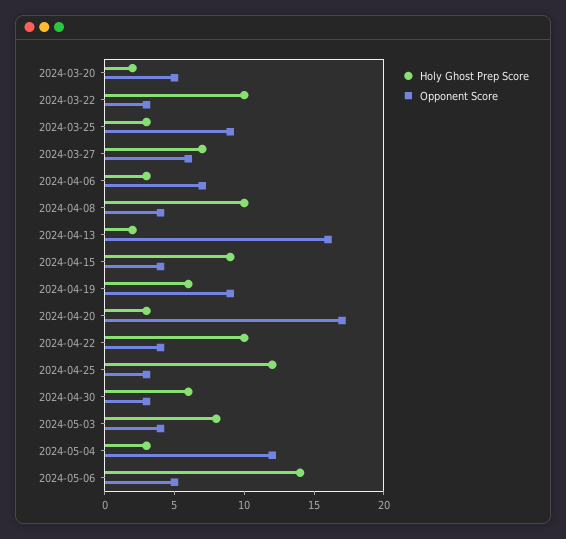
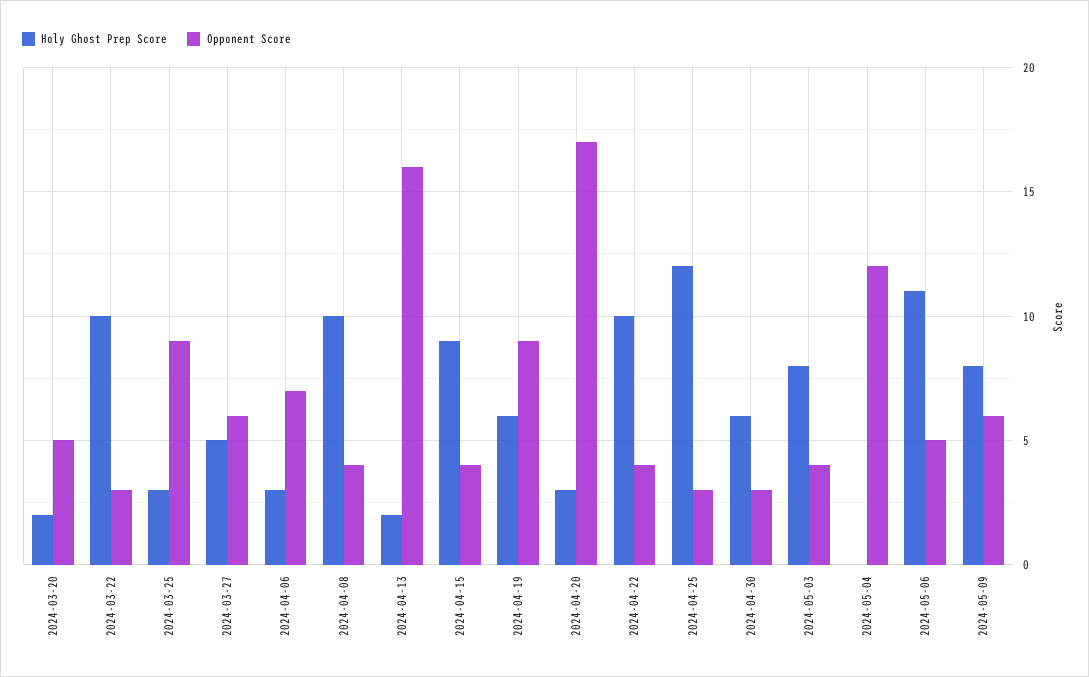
Holy Ghost Prep Score, 2024-03-27: 7 -> 5
Holy Ghost Prep Score, 2024-05-04: 3 -> 0
Holy Ghost Prep Score, 2024-05-06: 14 -> 11
Holy Ghost Prep Score, 2024-05-09: none -> 8
Opponent Score, 2024-05-09: none -> 6

